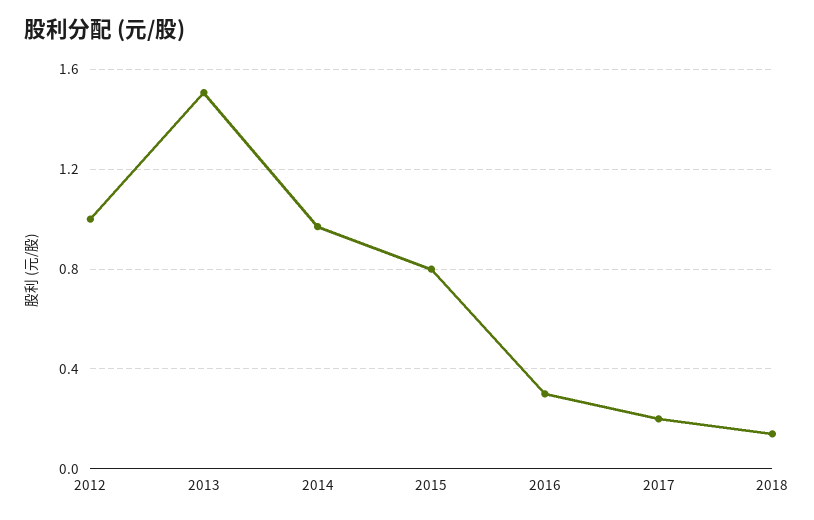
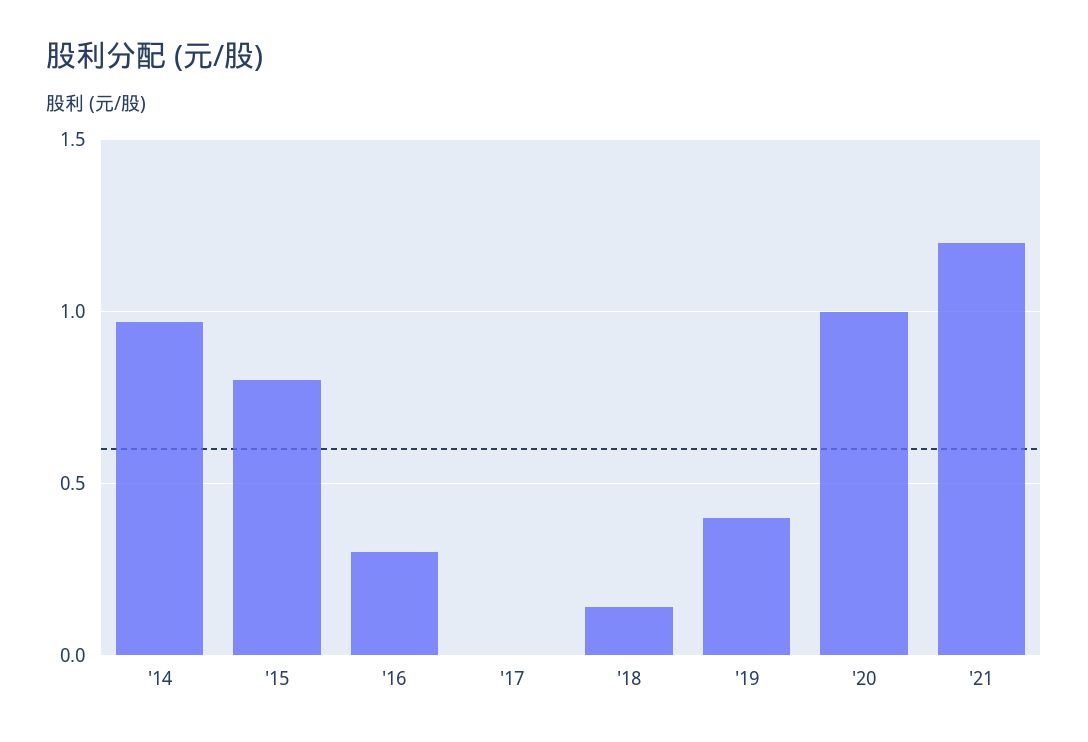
2012: 1 -> none
2013: 1.5 -> none
2017: 0.2 -> 0
'19: none -> 0.4
'20: none -> 1
'21: none -> 1.2

